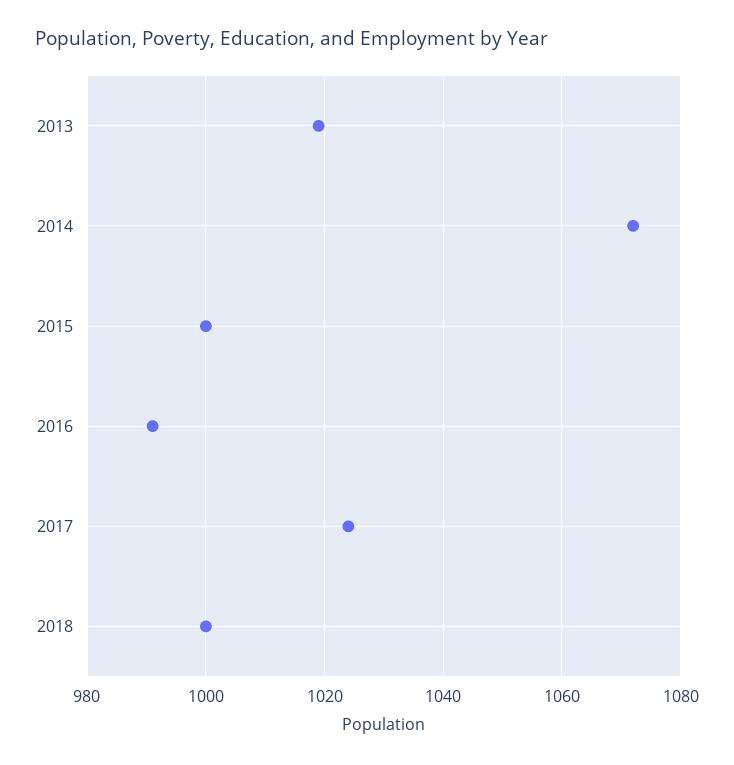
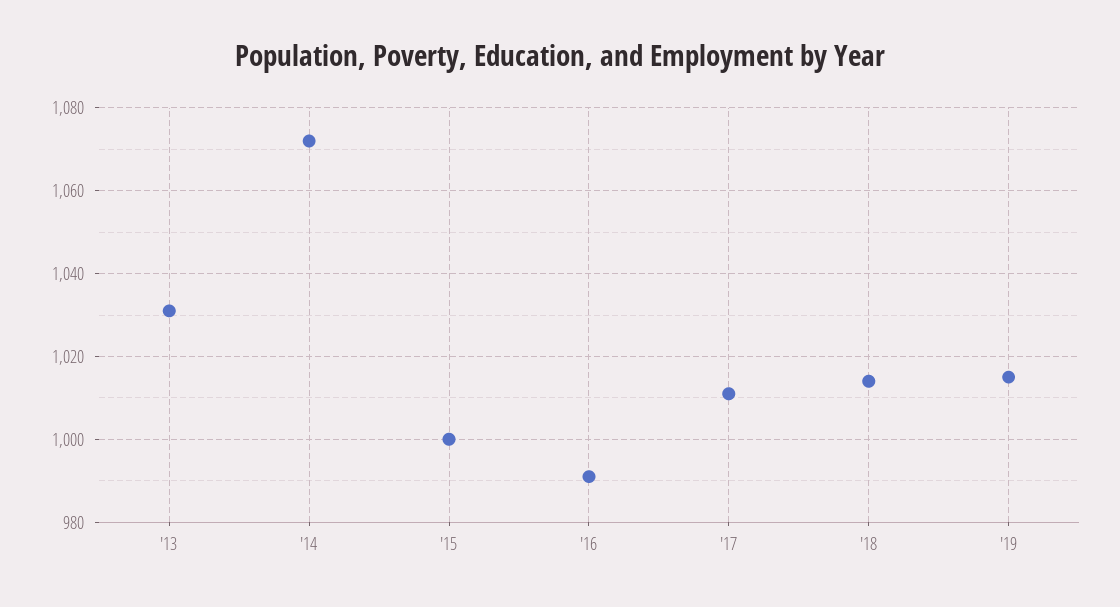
2013: 1020 -> 1030
2017: 1025 -> 1010
2018: 1000 -> 1015
'19: none -> 1015

